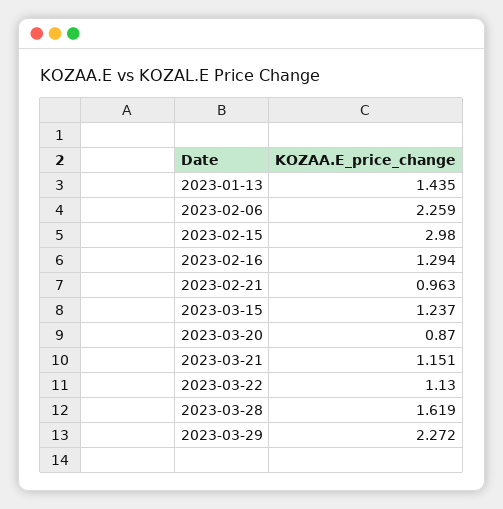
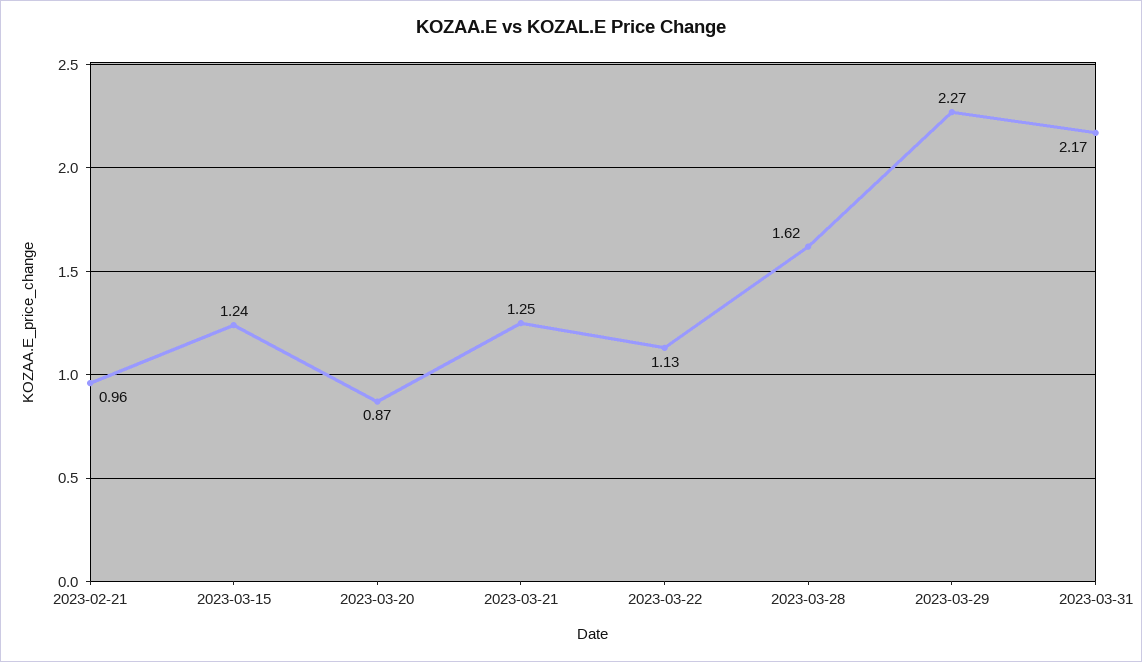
2023-01-13: 1.435 -> none
2023-02-06: 2.259 -> none
2023-02-15: 2.98 -> none
2023-02-16: 1.294 -> none
2023-03-21: 1.151 -> 1.25
2023-03-31: none -> 2.17

